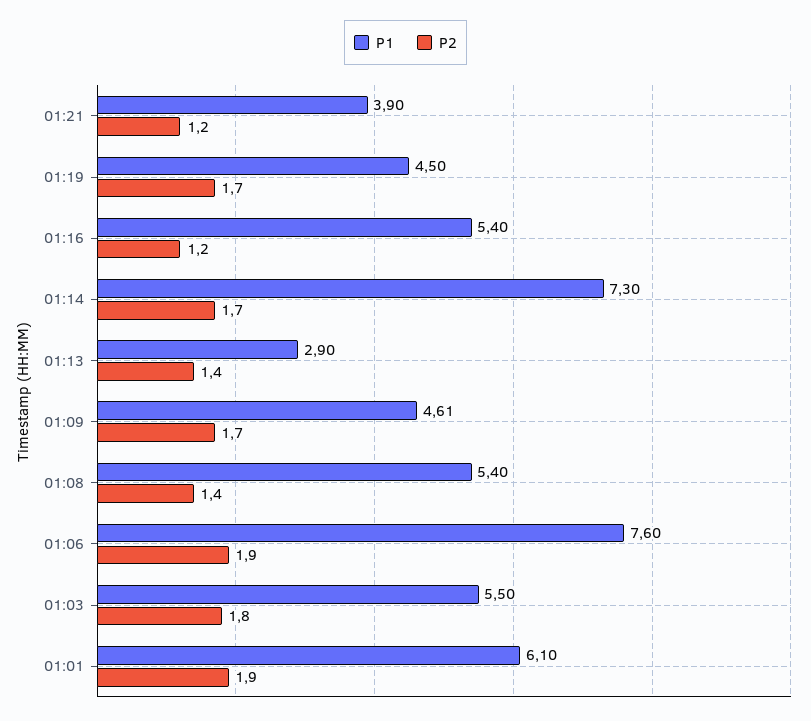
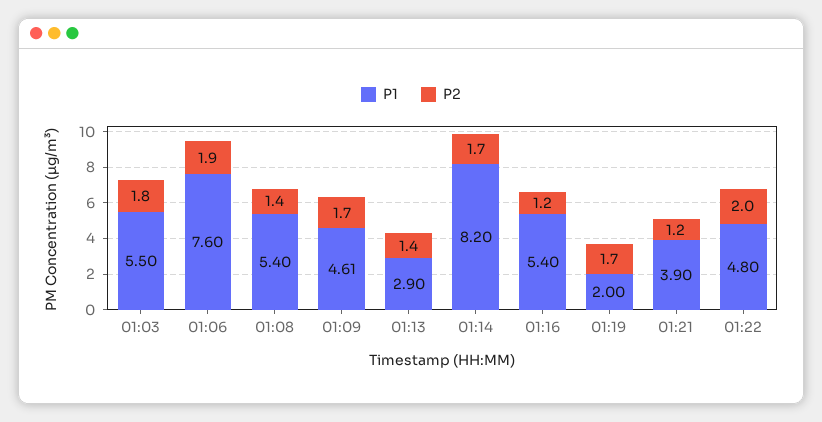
P1, 01:19: 4.5 -> 2
P1, 01:14: 7.3 -> 8.2
P1, 01:01: 6.1 -> none
P2, 01:01: 1.9 -> none
P1, 01:22: none -> 4.8
P2, 01:22: none -> 2

